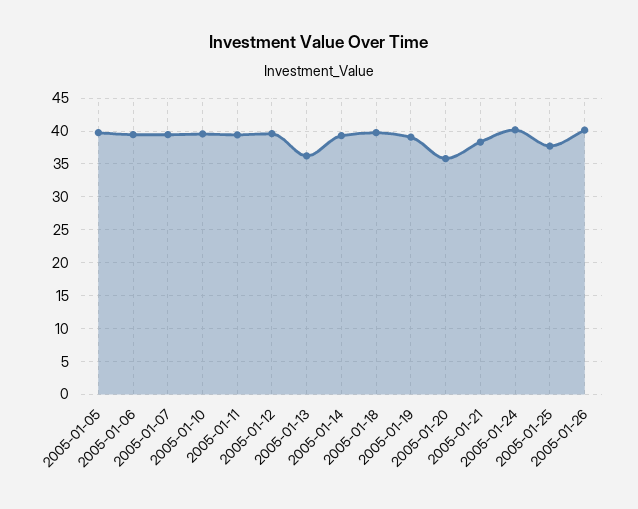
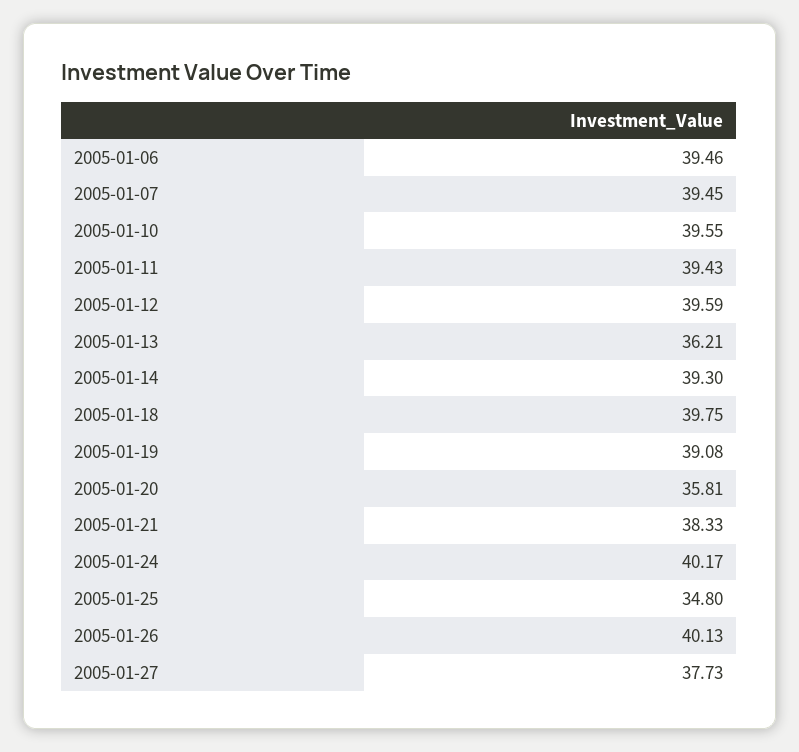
2005-01-05: 40 -> none
2005-01-25: 38 -> 34.8
2005-01-27: none -> 37.73

